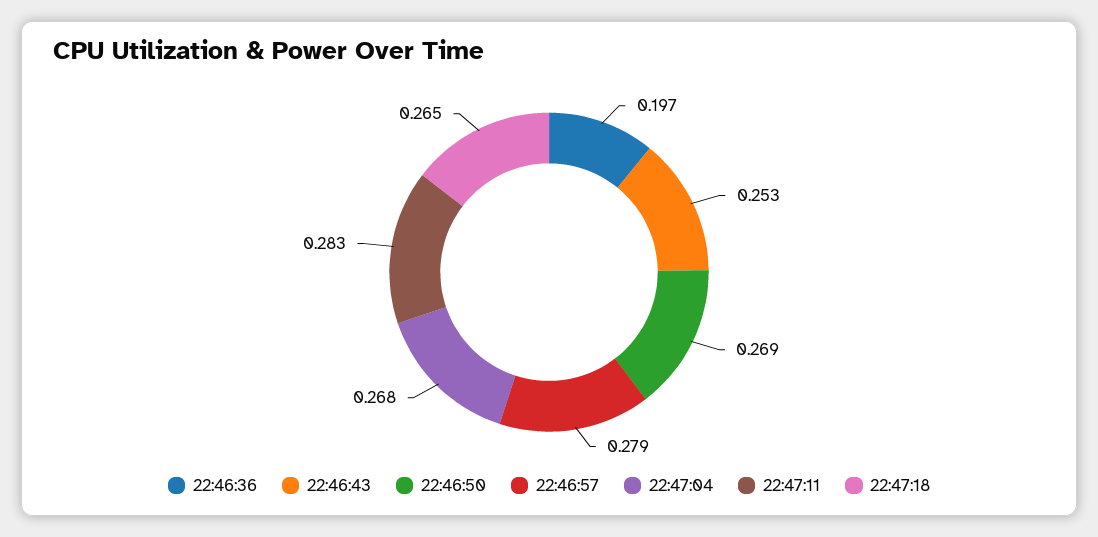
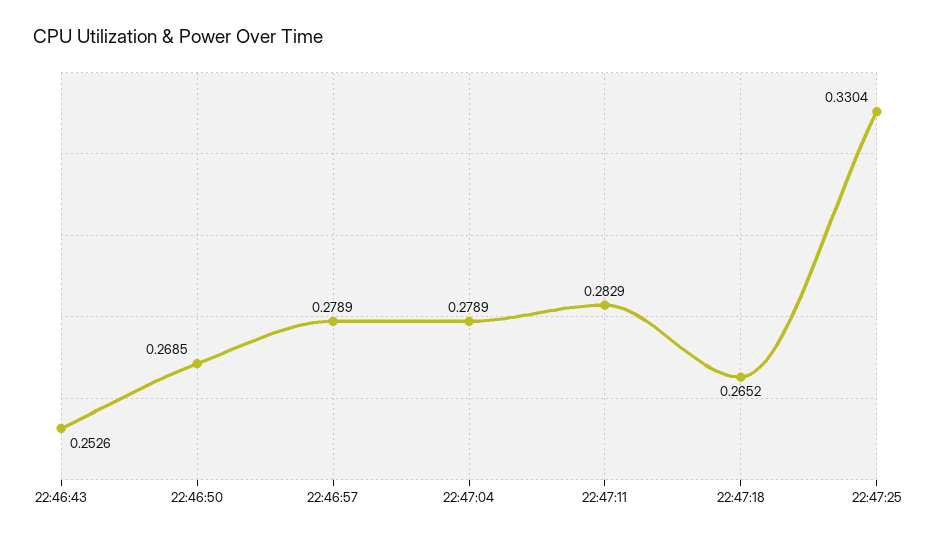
22:46:36: 0.197 -> none
22:47:04: 0.268 -> 0.2789
22:47:25: none -> 0.3304

